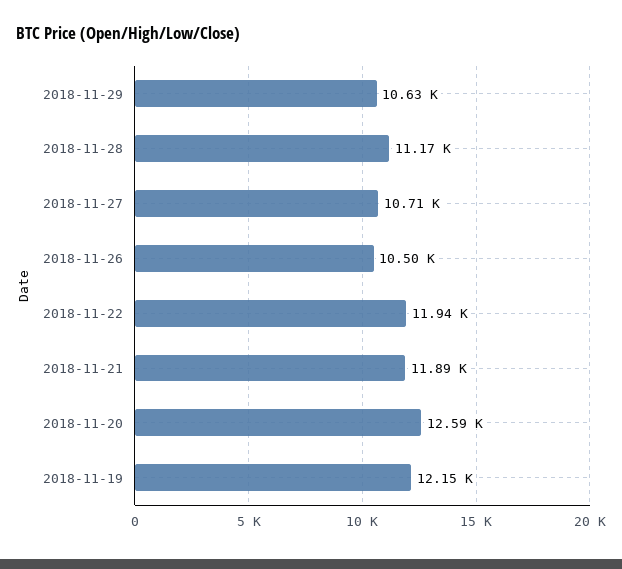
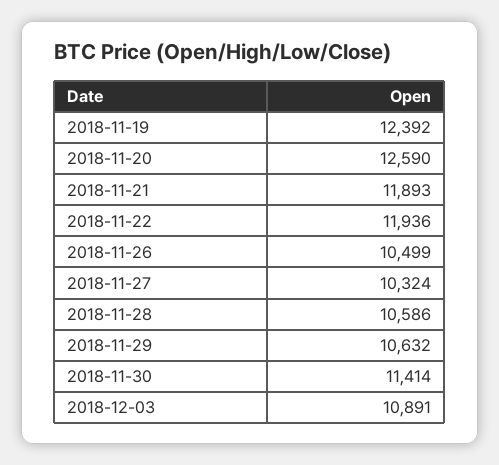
2018-11-28: 11170 -> 10586
2018-11-27: 10710 -> 10324
2018-11-19: 12150 -> 12392
2018-11-30: none -> 11414
2018-12-03: none -> 10891

